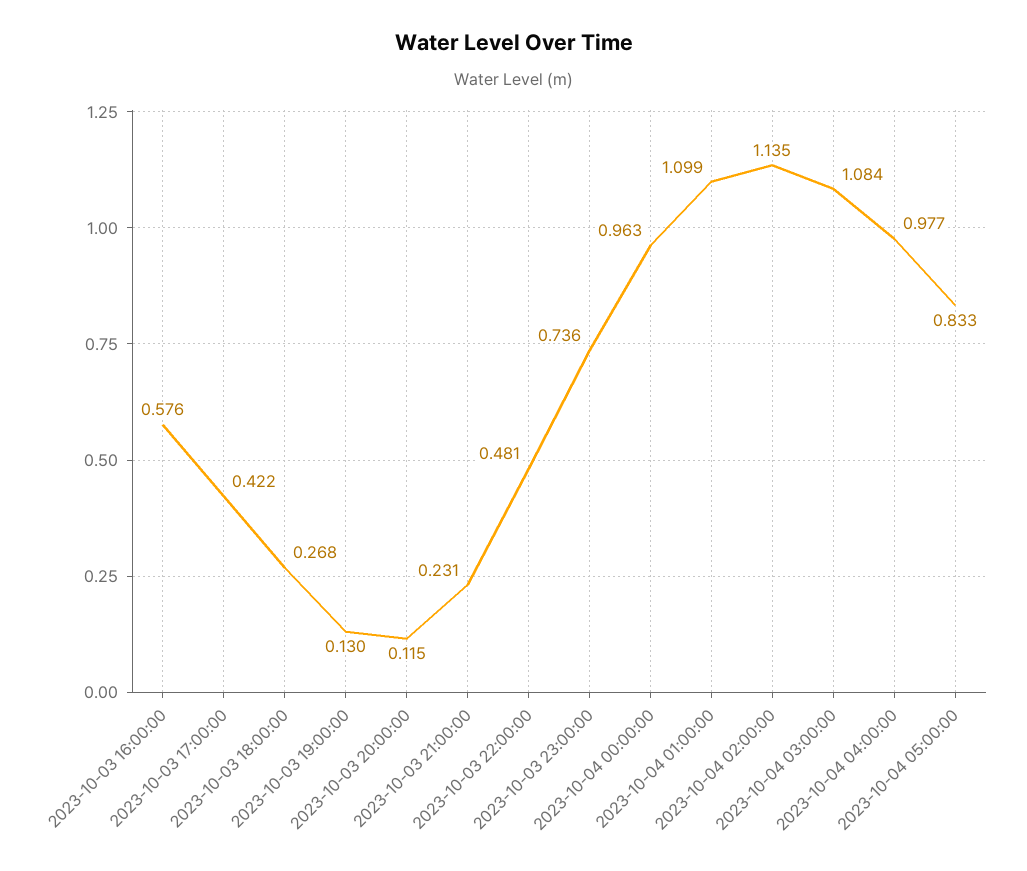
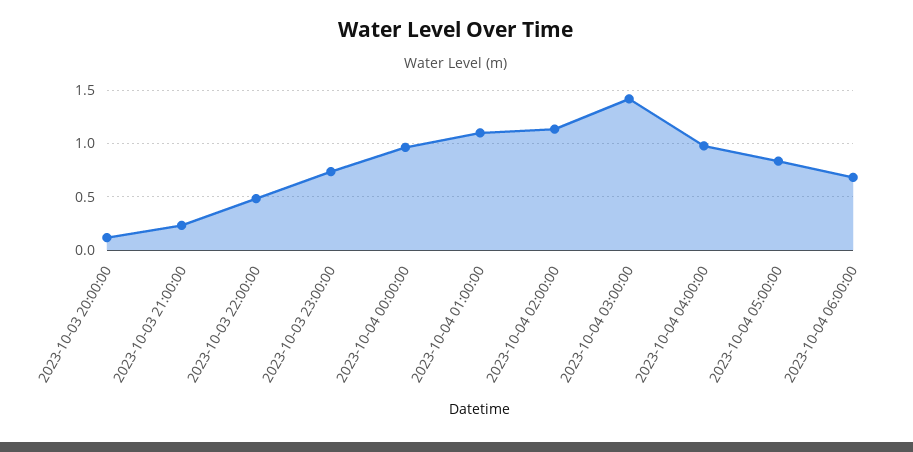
2023-10-03 16:00:00: 0.576 -> none
2023-10-03 17:00:00: 0.422 -> none
2023-10-03 18:00:00: 0.268 -> none
2023-10-03 19:00:00: 0.13 -> none
2023-10-04 03:00:00: 1.084 -> 1.4
2023-10-04 06:00:00: none -> 0.7

